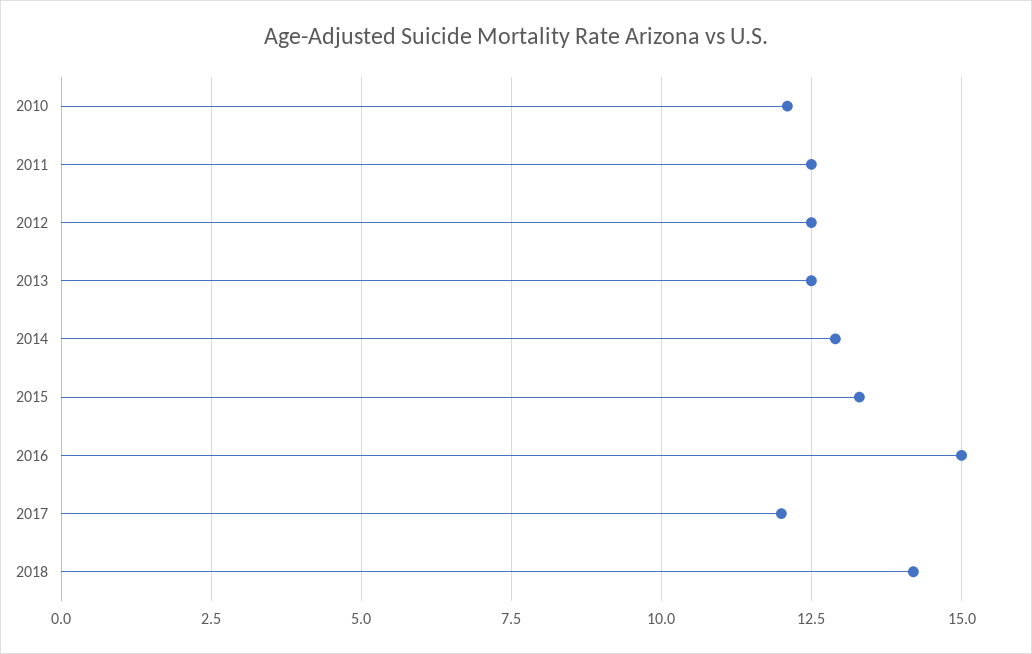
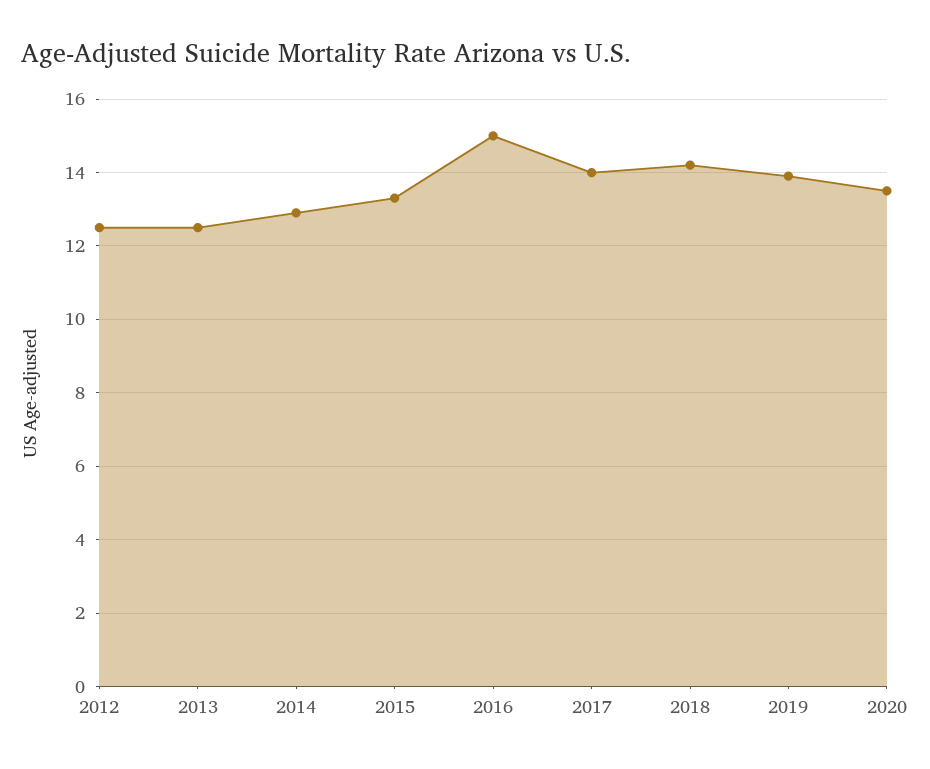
2010: 12 -> none
2011: 12.5 -> none
2017: 12 -> 14
2019: none -> 14
2020: none -> 13.5

